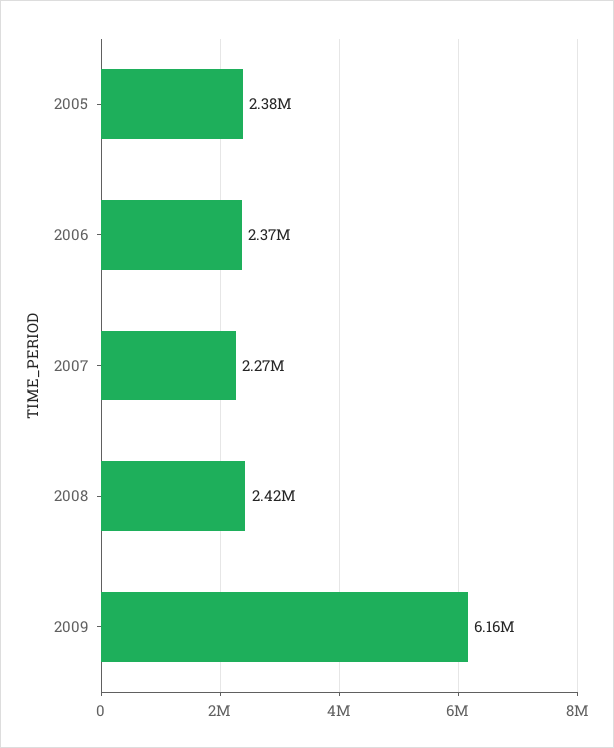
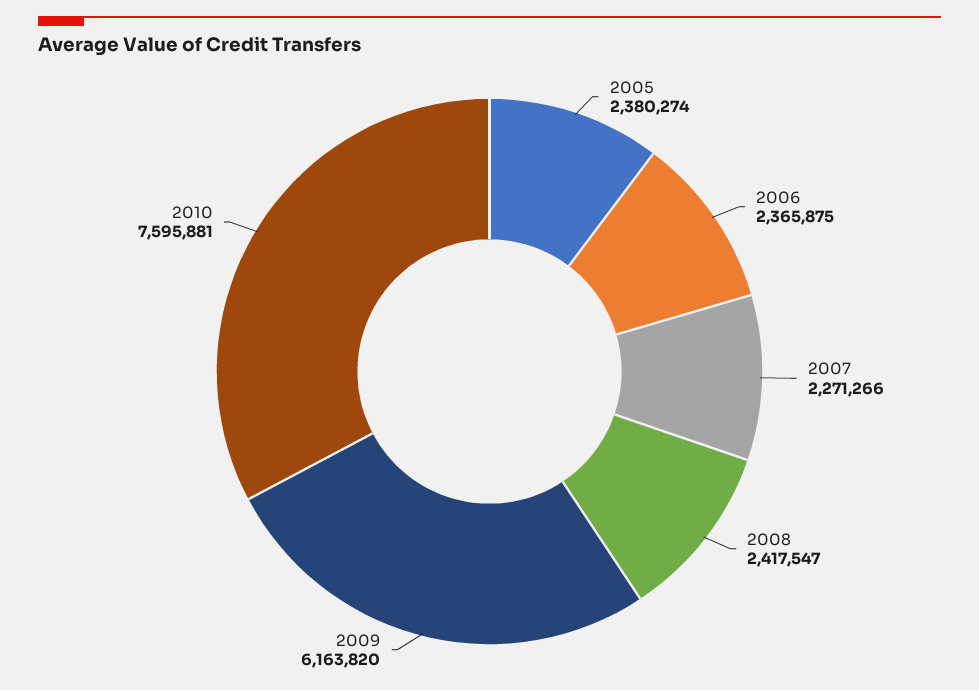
2010: none -> 7595881

